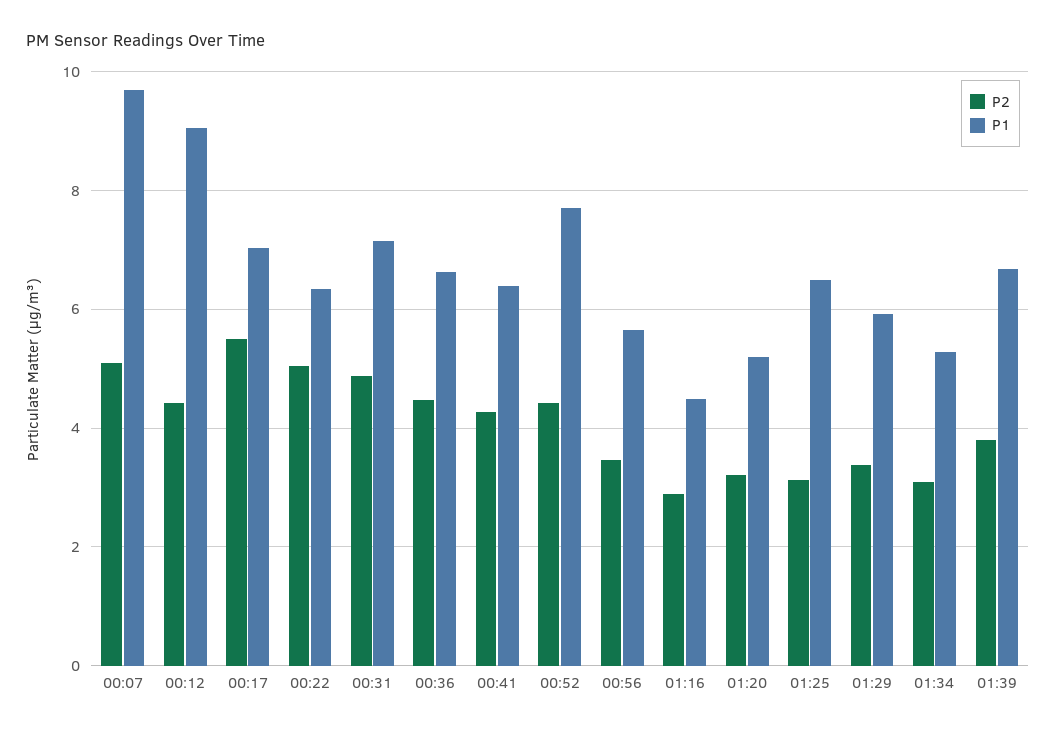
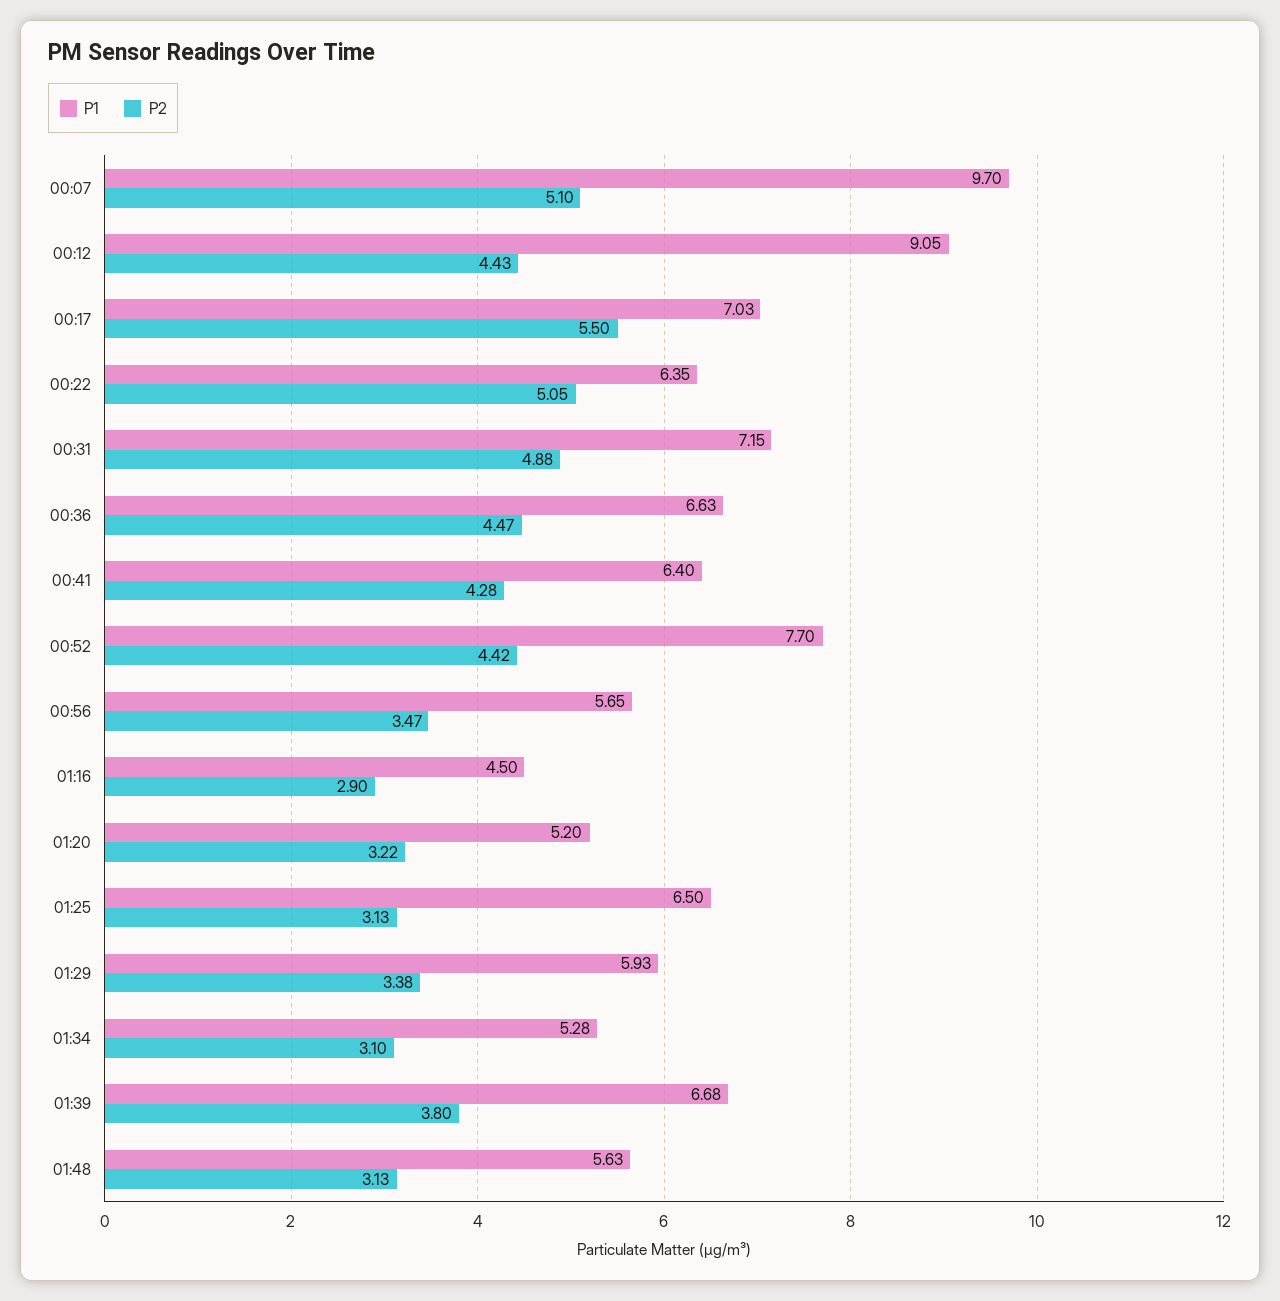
P1, 01:48: none -> 5.63
P2, 01:48: none -> 3.13

